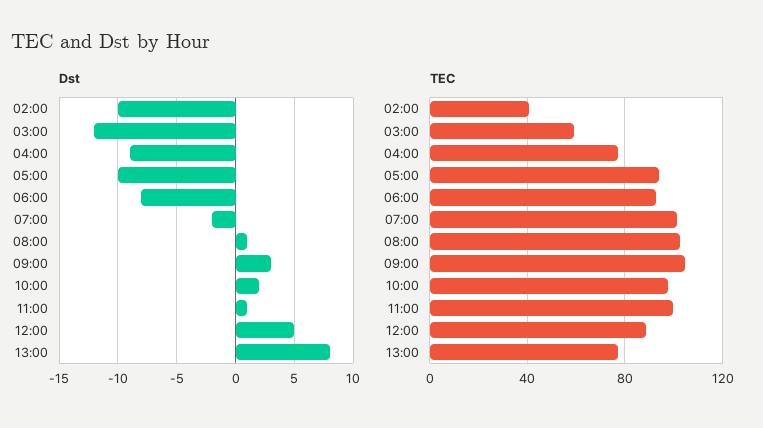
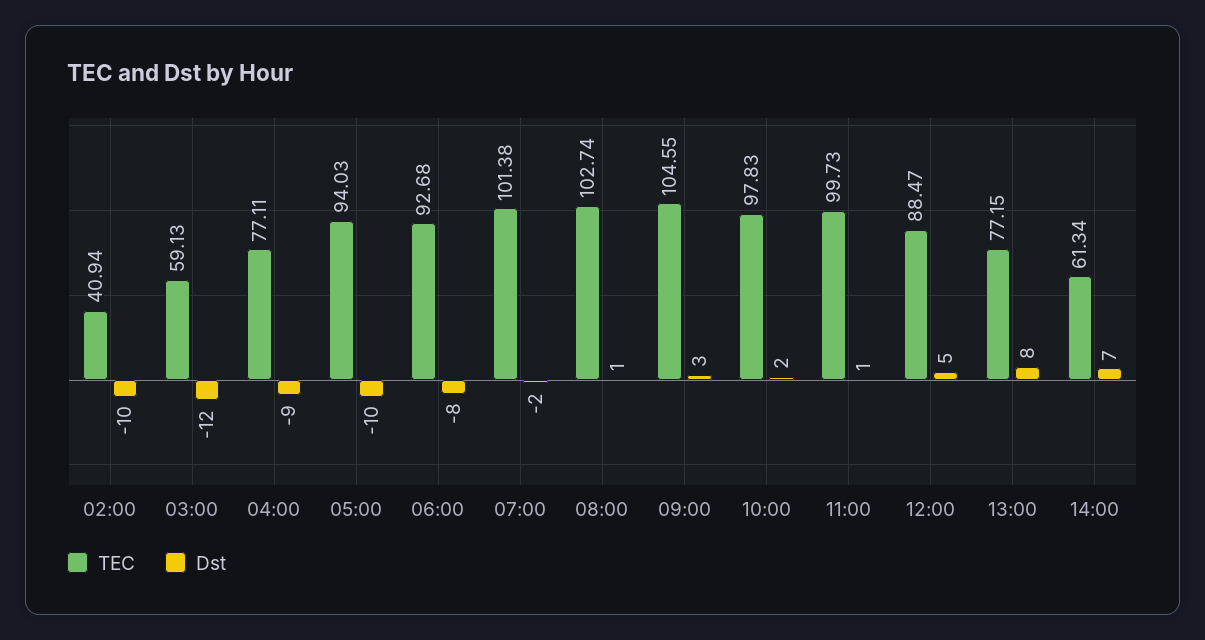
TEC, 14:00: none -> 61.34
Dst, 14:00: none -> 7

